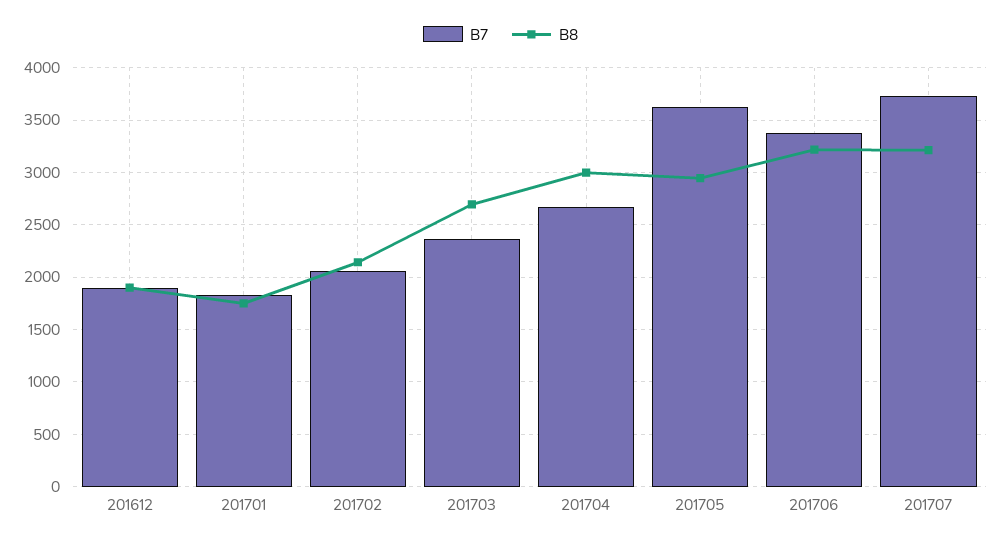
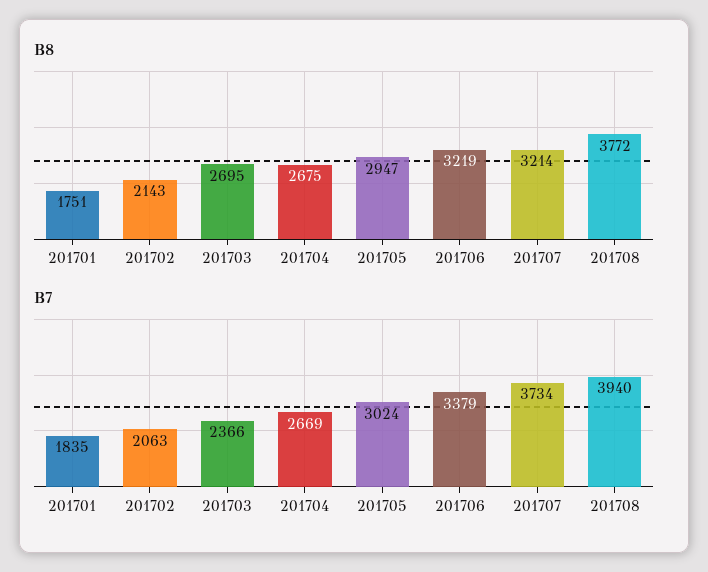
B7, 201612: 1900 -> none
B8, 201612: 1900 -> none
B8, 201704: 3000 -> 2675
B7, 201705: 3600 -> 3024
B8, 201708: none -> 3772
B7, 201708: none -> 3940

